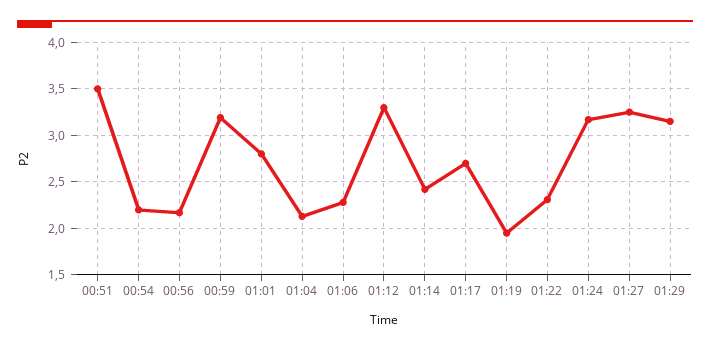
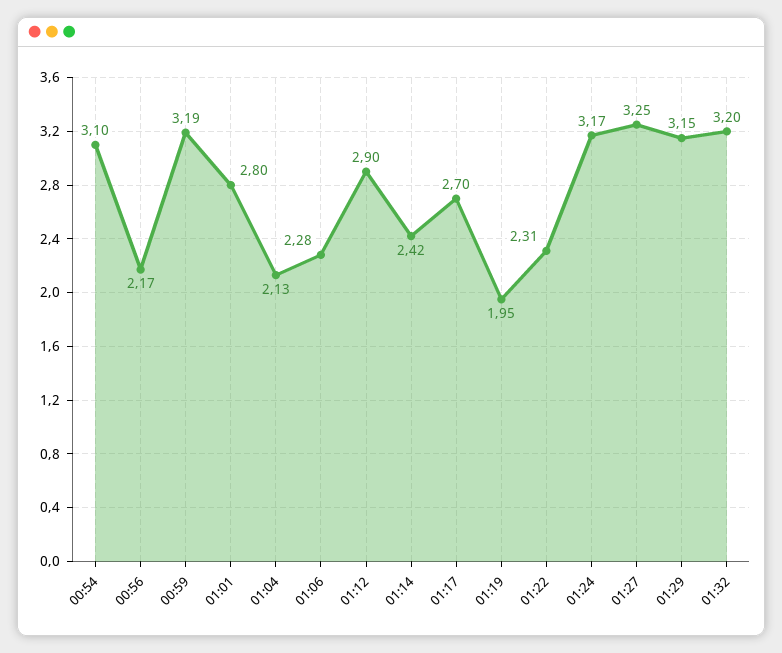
00:51: 3.5 -> none
00:54: 2.2 -> 3.1
01:12: 3.3 -> 2.9
01:32: none -> 3.2

